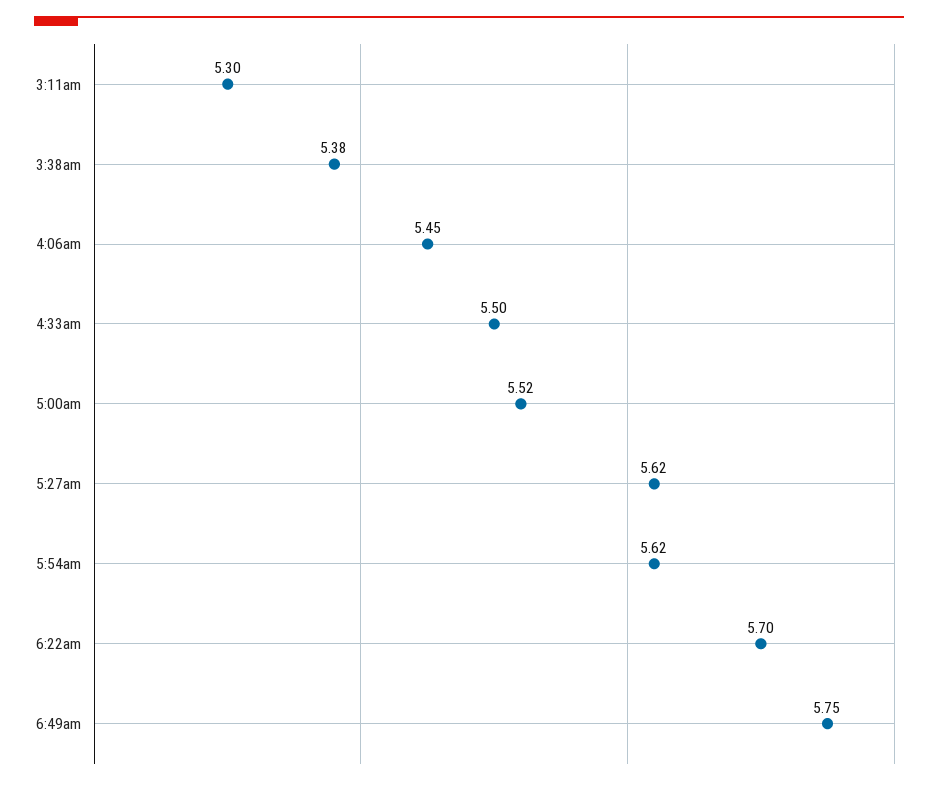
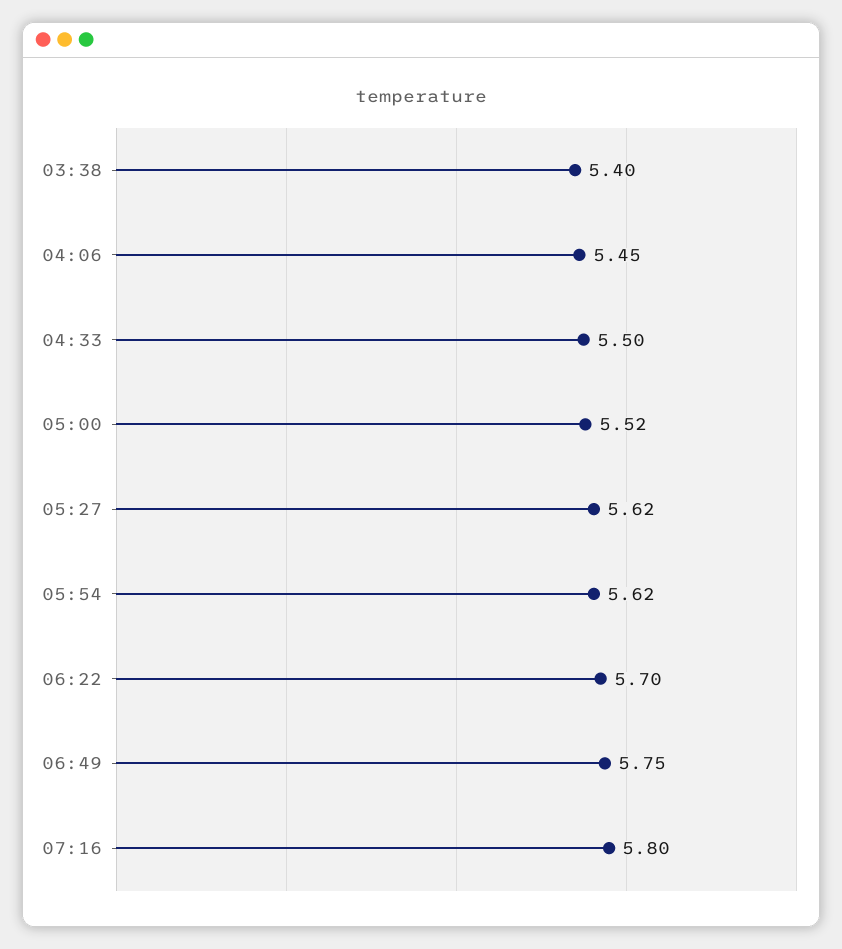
3:11am: 5.3 -> none
3:38am: 5.38 -> 5.4
07:16: none -> 5.8

